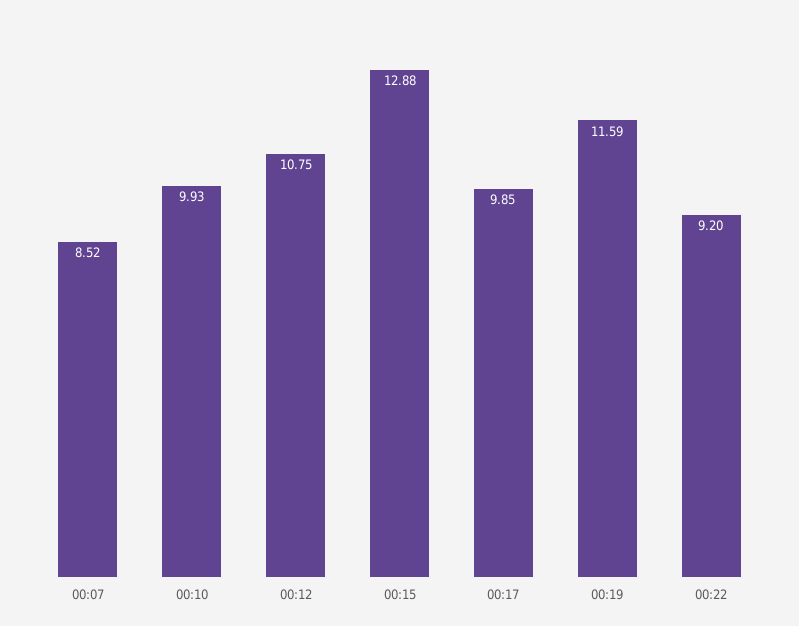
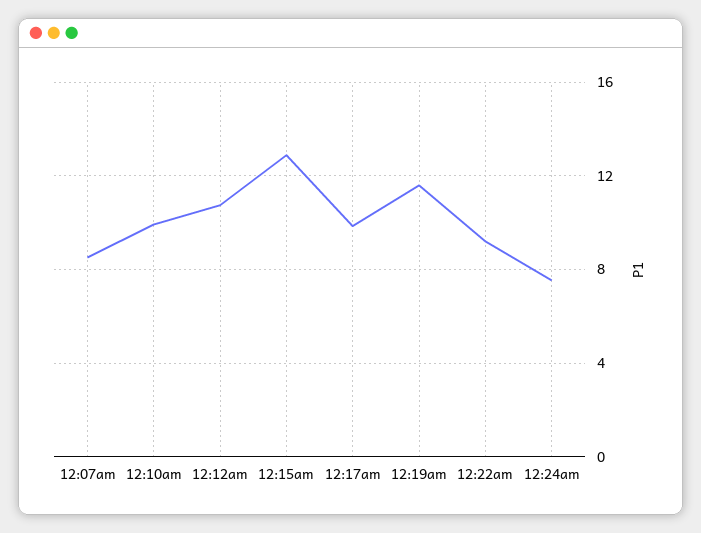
12:24am: none -> 7.5

